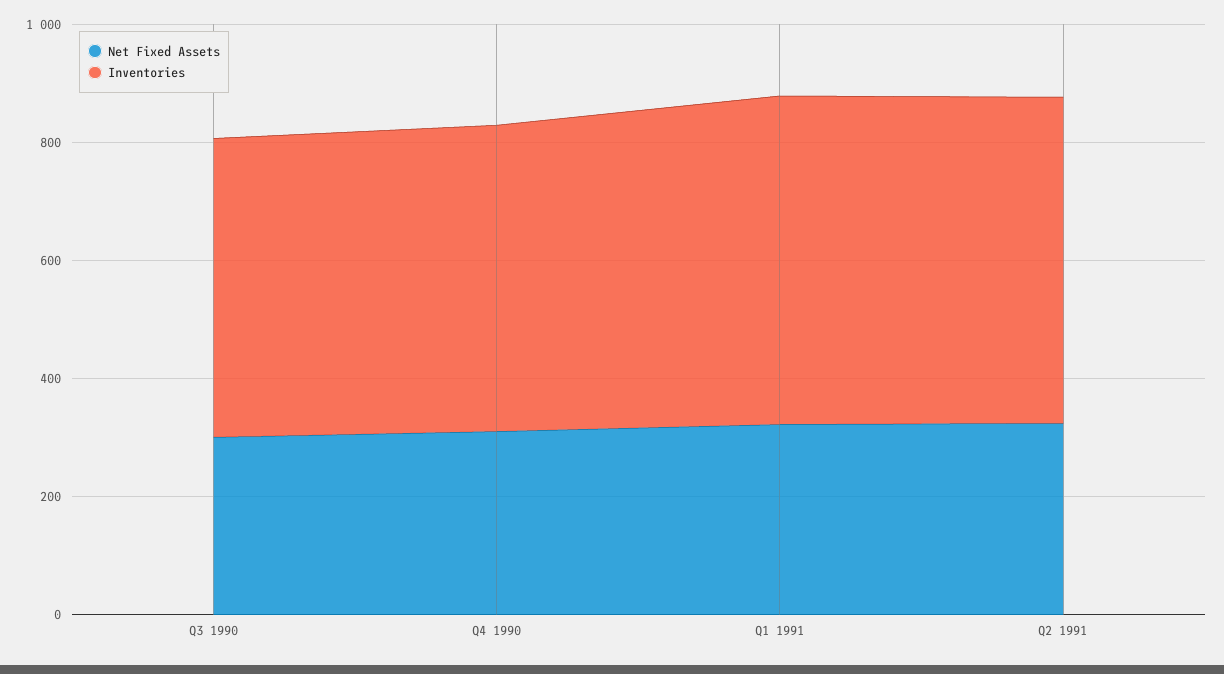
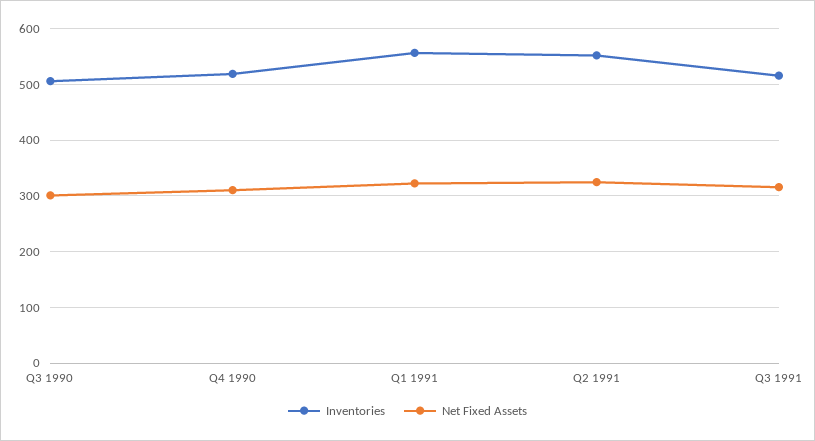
Inventories, Q3 1991: none -> 520
Net Fixed Assets, Q3 1991: none -> 320

